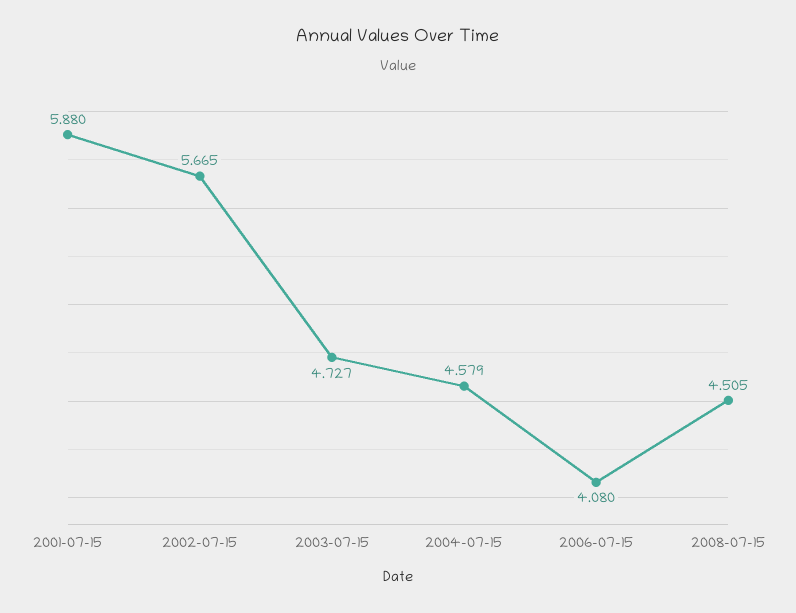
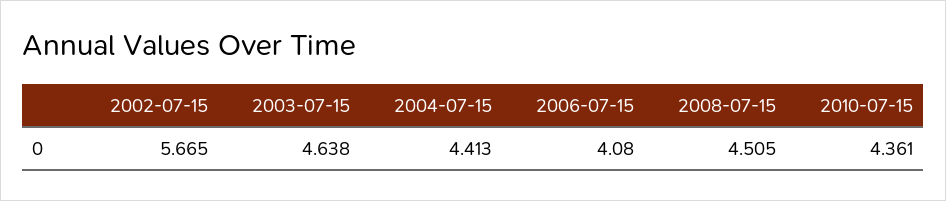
2001-07-15: 5.88 -> none
2003-07-15: 4.727 -> 4.638
2004-07-15: 4.579 -> 4.413
2010-07-15: none -> 4.361

